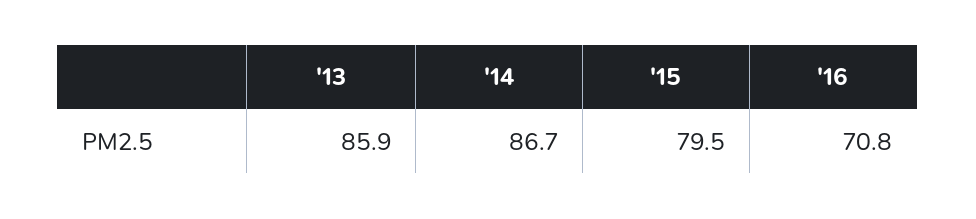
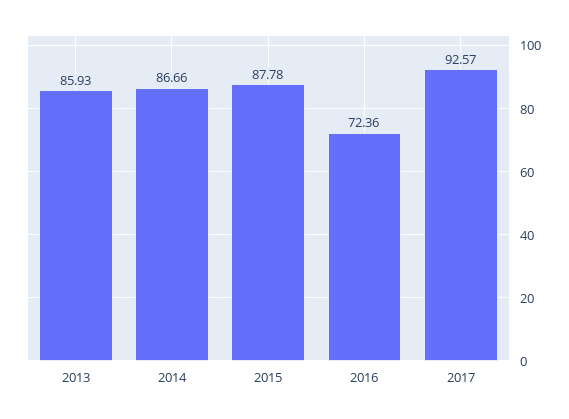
'15: 79.5 -> 87.78
'16: 70.8 -> 72.36
2017: none -> 92.57

